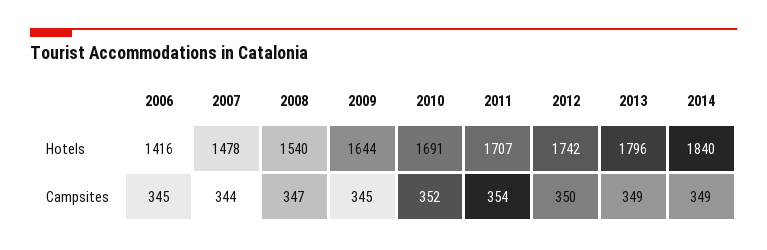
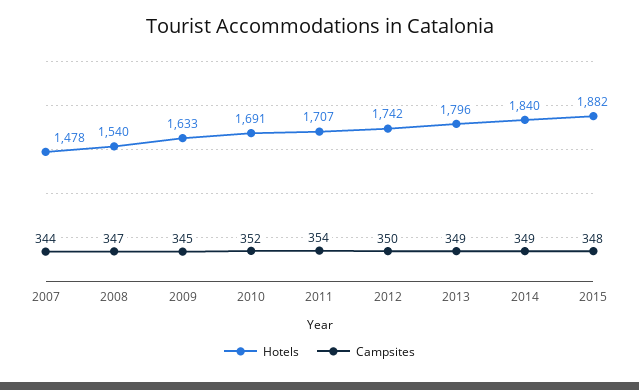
Hotels, 2006: 1416 -> none
Hotels, 2009: 1644 -> 1633
Campsites, 2006: 345 -> none
Hotels, 2015: none -> 1882
Campsites, 2015: none -> 348

